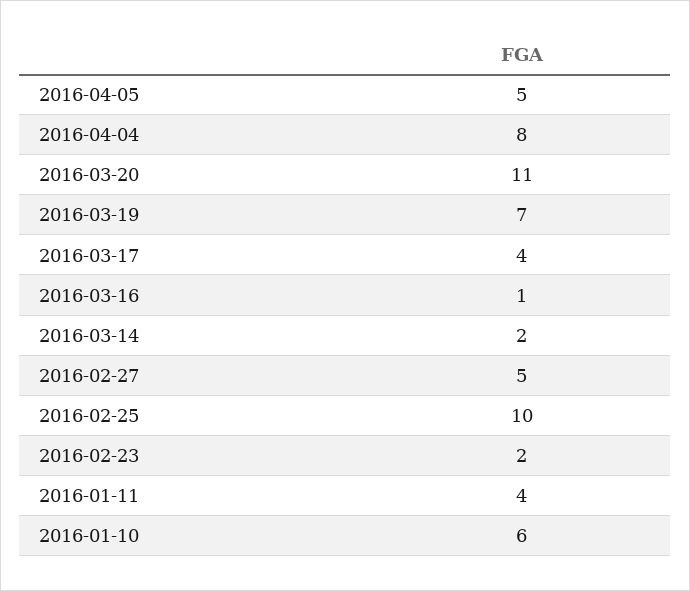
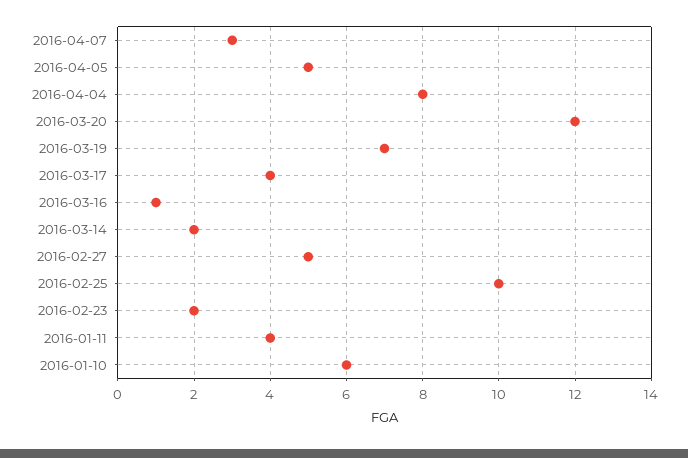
2016-03-20: 11 -> 12
2016-04-07: none -> 3

